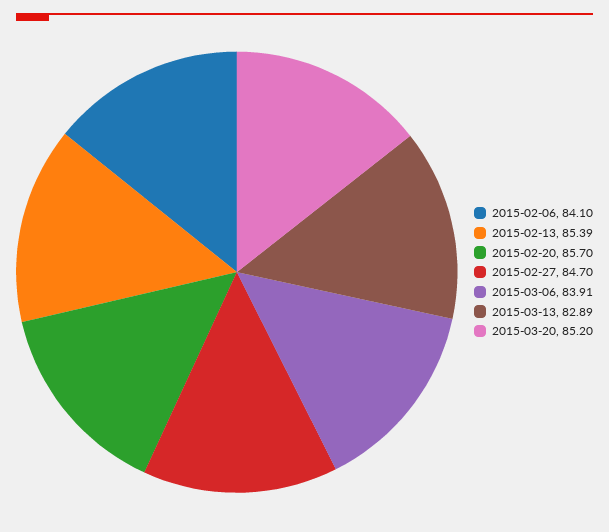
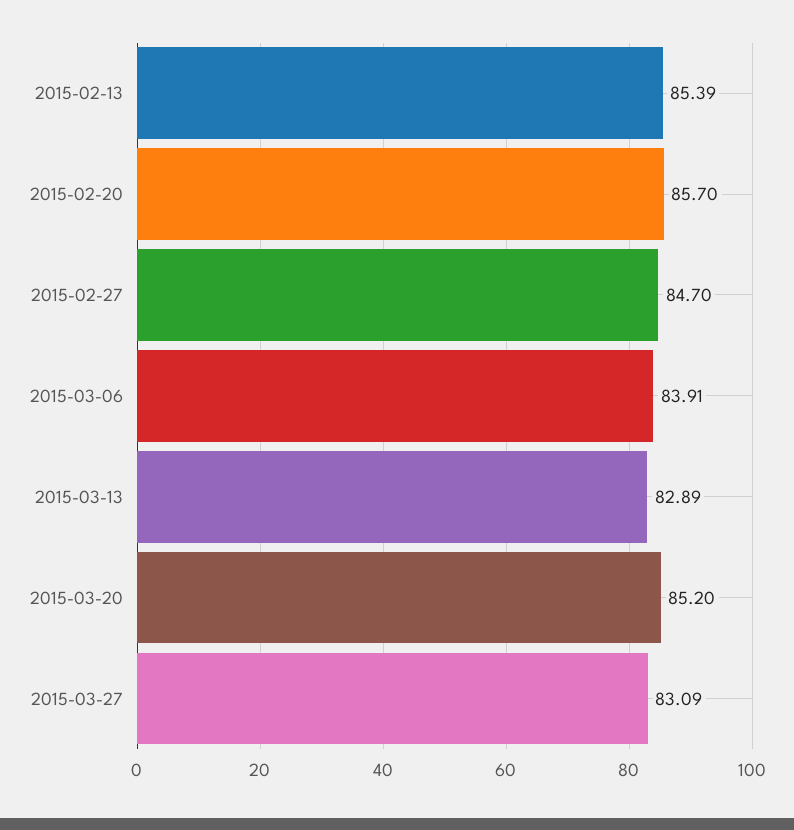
2015-02-06: 84.1 -> none
2015-03-27: none -> 83.09

